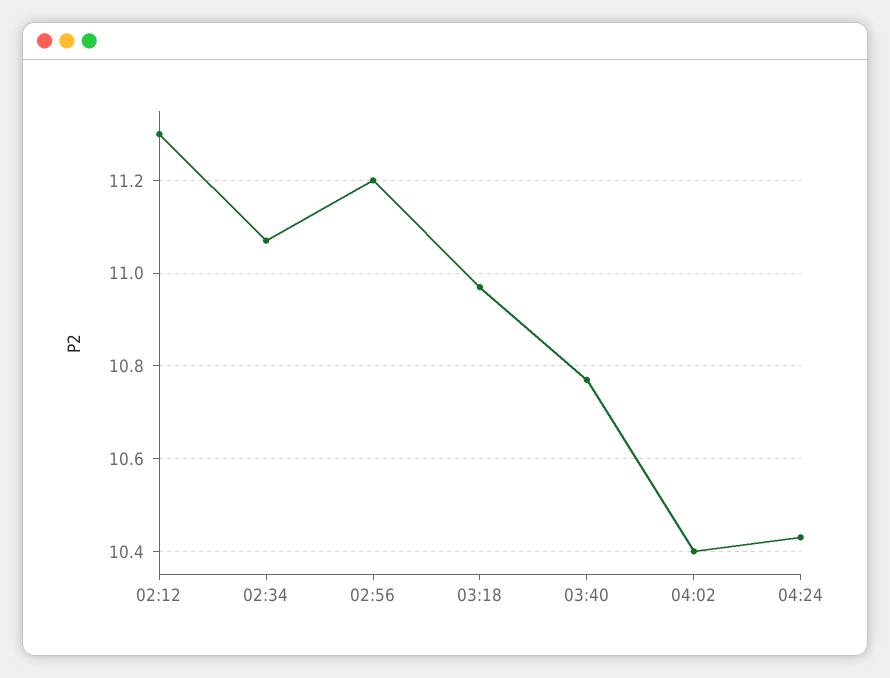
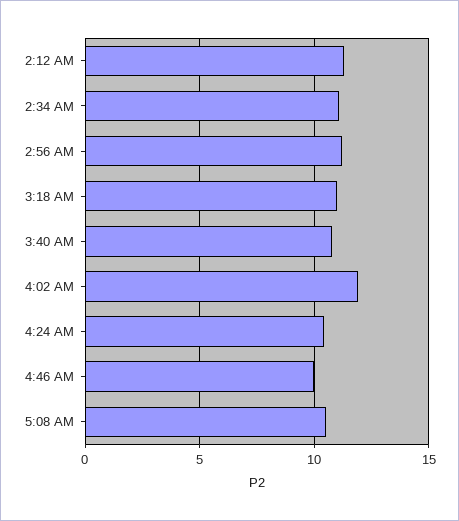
04:02: 10.4 -> 12
4:46 AM: none -> 10
5:08 AM: none -> 10.5

